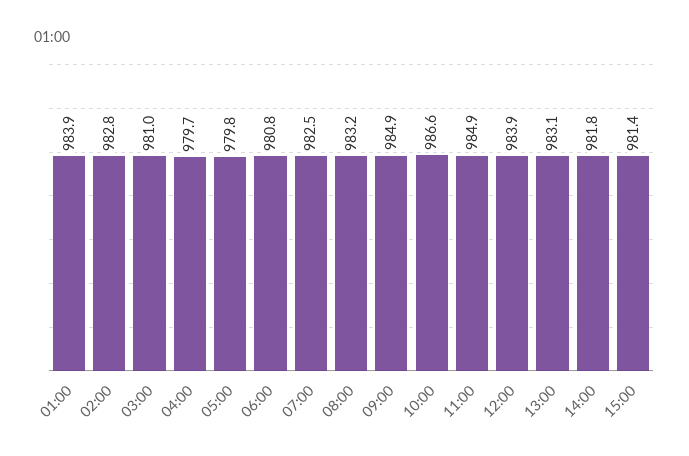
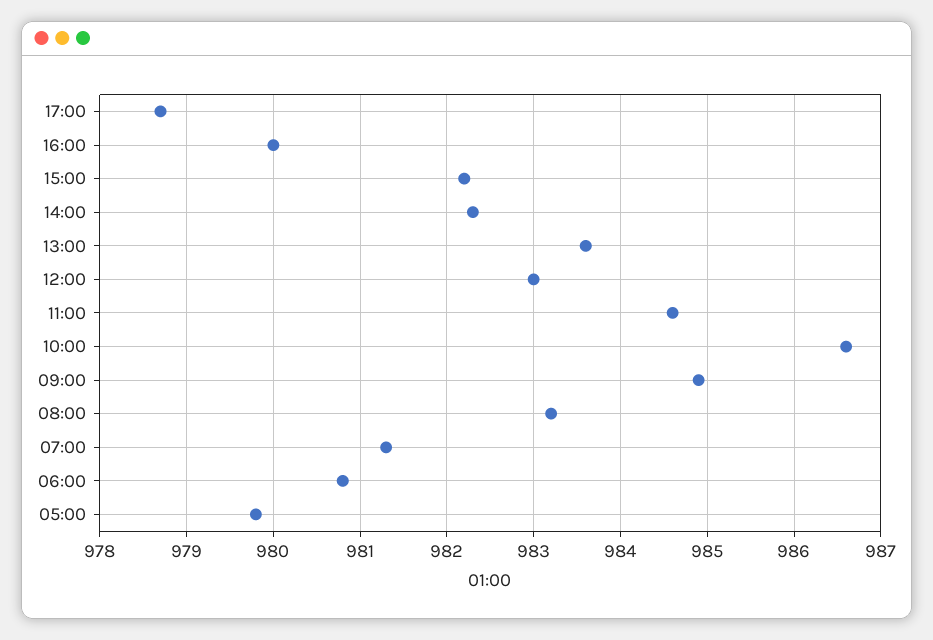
01:00: 983.9 -> none
02:00: 982.8 -> none
03:00: 981 -> none
04:00: 979.7 -> none
07:00: 982.5 -> 981.3
11:00: 984.9 -> 984.6
12:00: 983.9 -> 983
13:00: 983.1 -> 983.6
14:00: 981.8 -> 982.3
15:00: 981.4 -> 982.2
17:00: none -> 978.7
16:00: none -> 980

